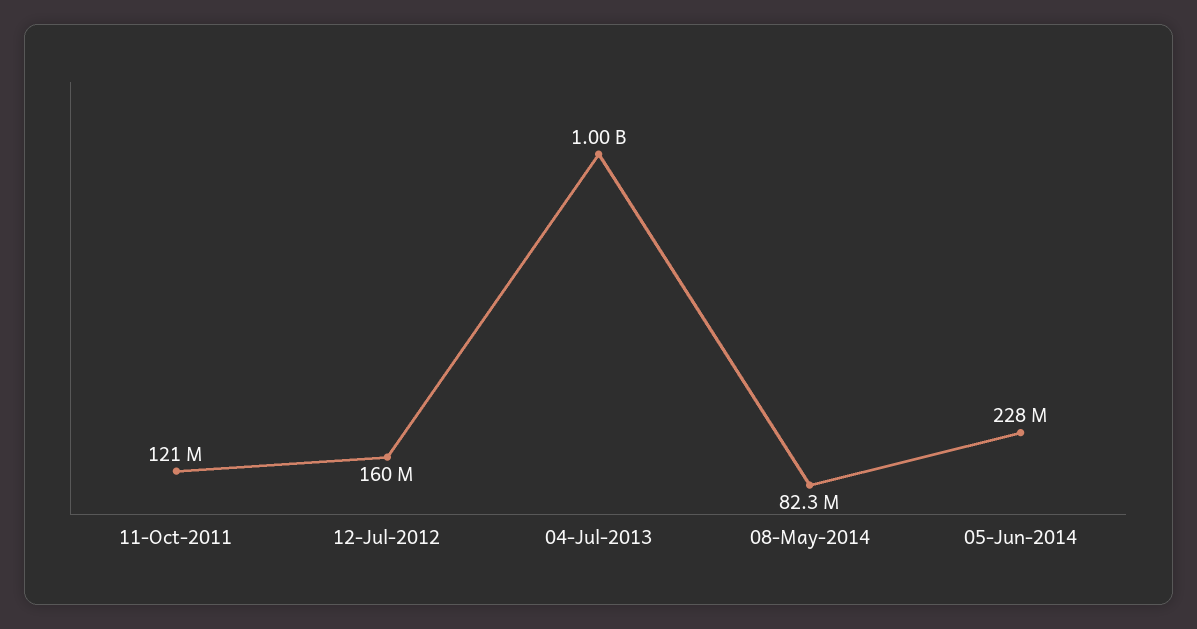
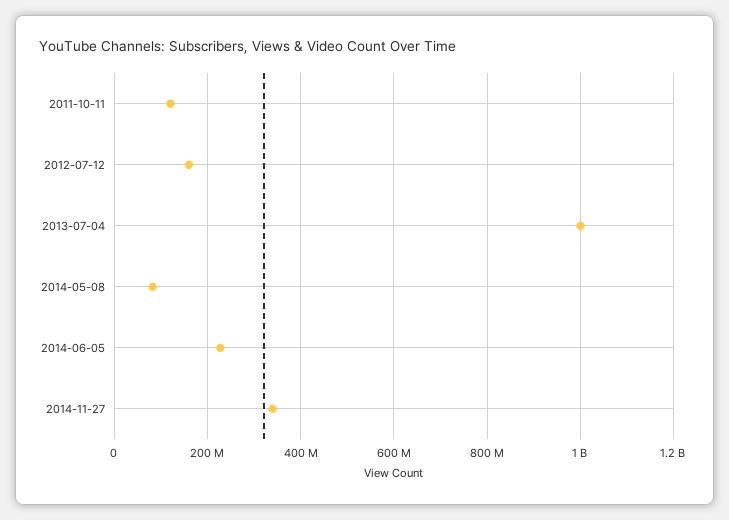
2014-11-27: none -> 340000000

